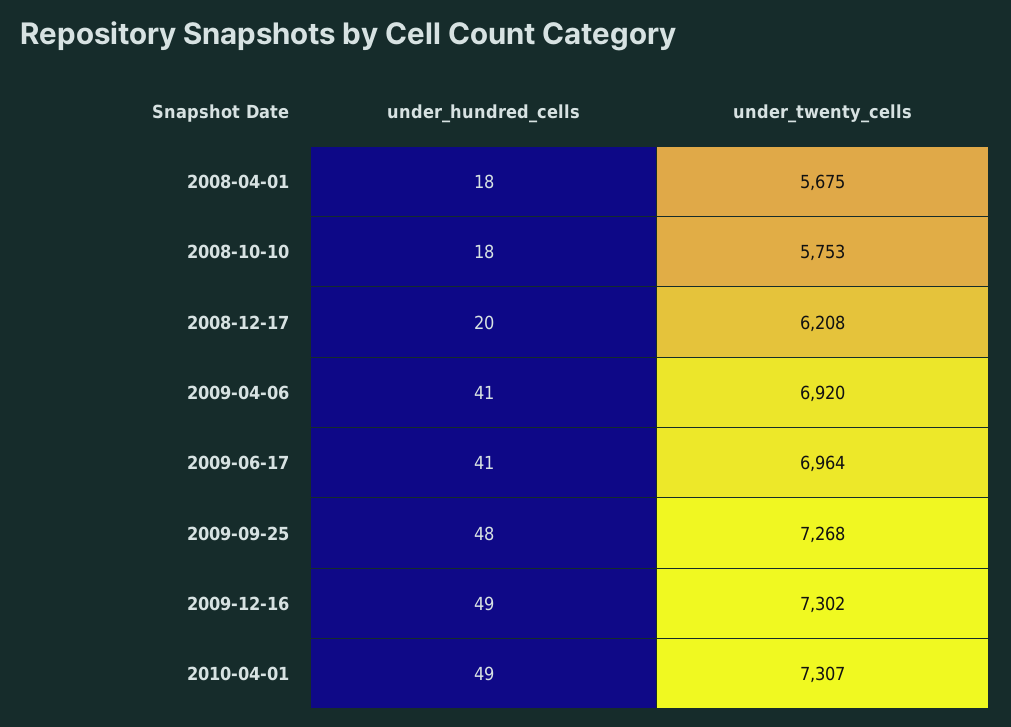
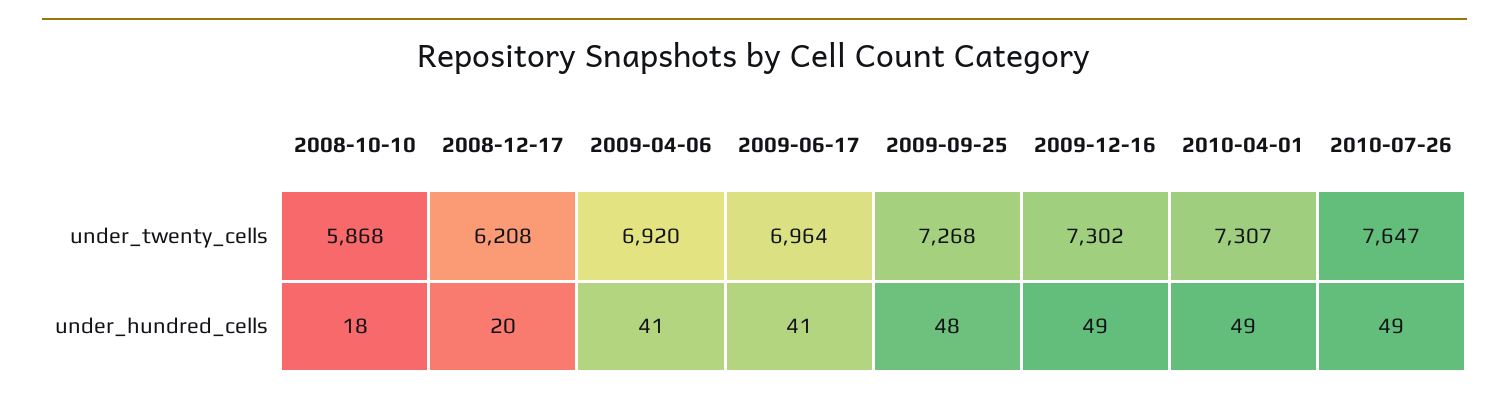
under_hundred_cells, 2008-04-01: 18 -> none
under_twenty_cells, 2008-04-01: 5675 -> none
under_twenty_cells, 2008-10-10: 5753 -> 5868
under_twenty_cells, 2010-07-26: none -> 7647
under_hundred_cells, 2010-07-26: none -> 49

